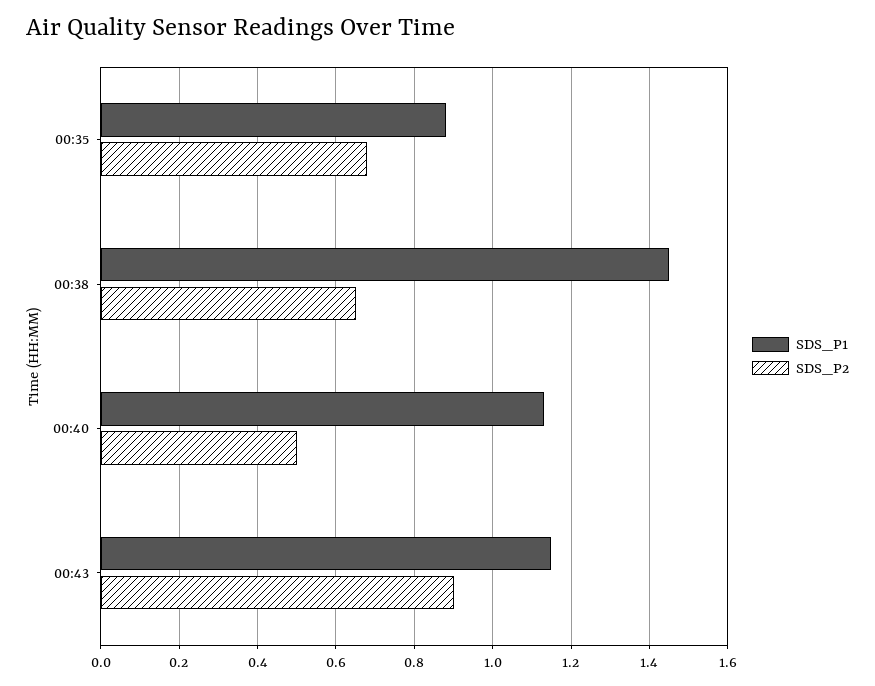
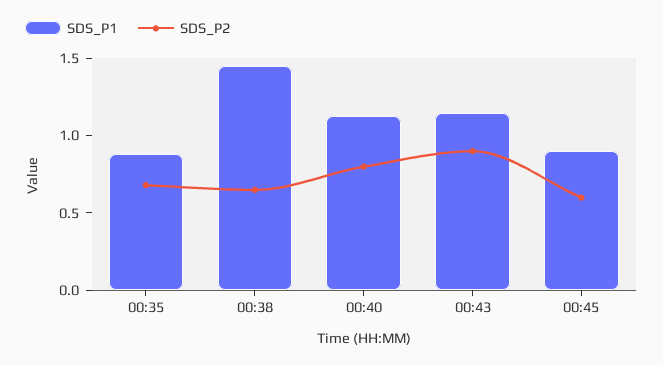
SDS_P2, 00:40: 0.5 -> 0.8
SDS_P1, 00:45: none -> 0.9
SDS_P2, 00:45: none -> 0.6

